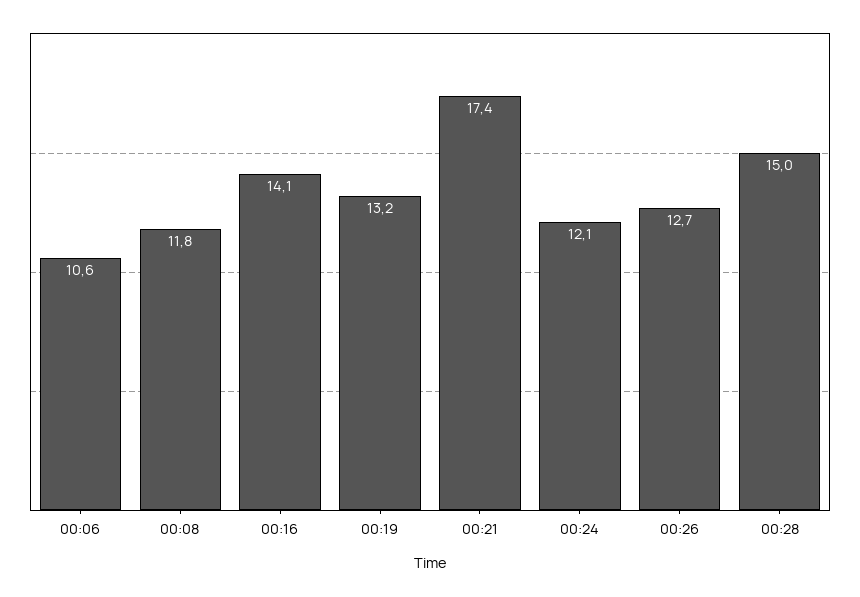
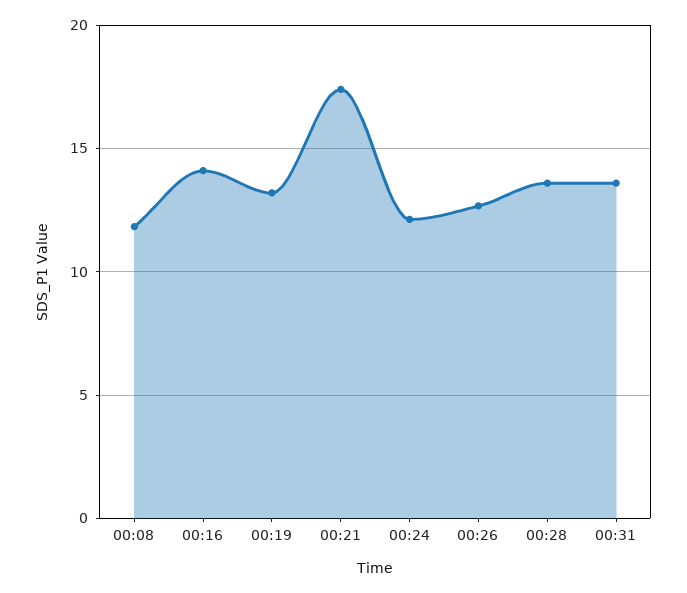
00:06: 10.6 -> none
00:28: 15 -> 13.5
00:31: none -> 13.5

